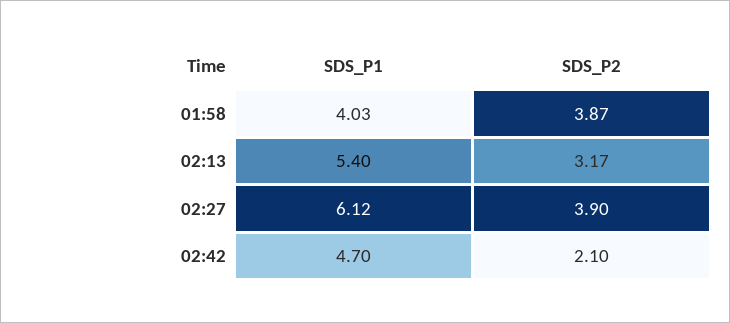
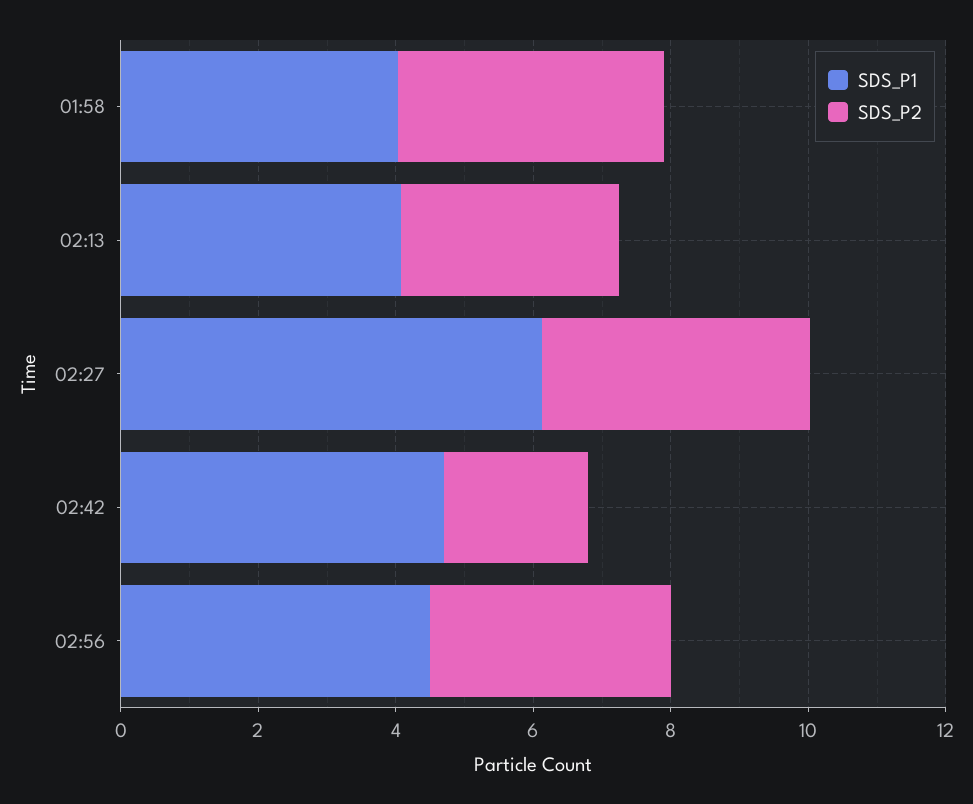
SDS_P1, 02:13: 5.4 -> 4
SDS_P1, 02:56: none -> 4.5
SDS_P2, 02:56: none -> 3.5

